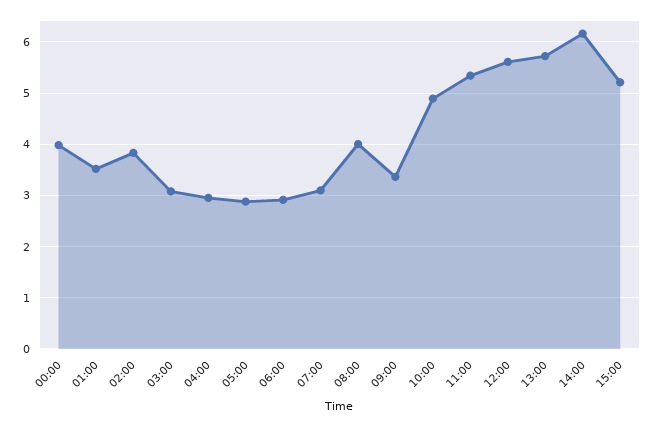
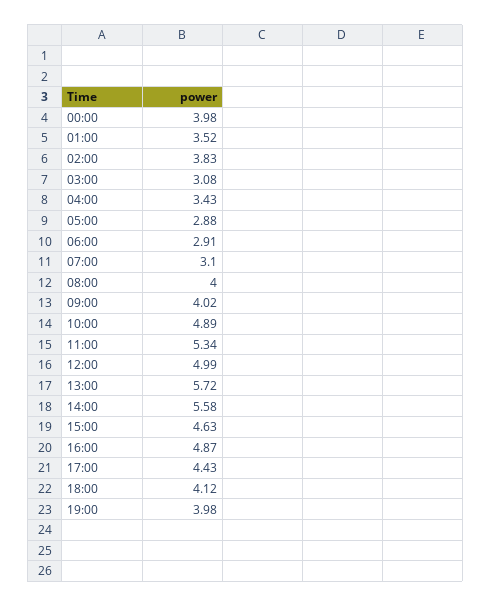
04:00: 3 -> 3.43
09:00: 3.4 -> 4.02
12:00: 5.6 -> 4.99
14:00: 6.2 -> 5.58
15:00: 5.2 -> 4.63
16:00: none -> 4.87
17:00: none -> 4.43
18:00: none -> 4.12
19:00: none -> 3.98

